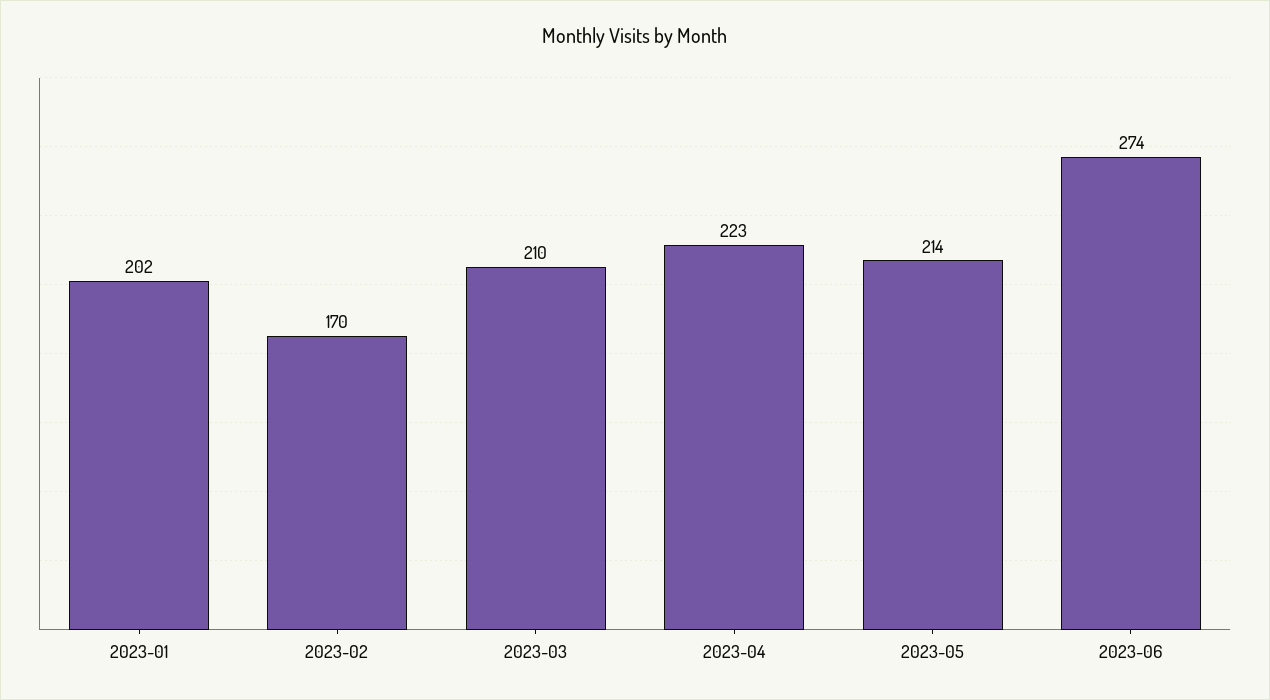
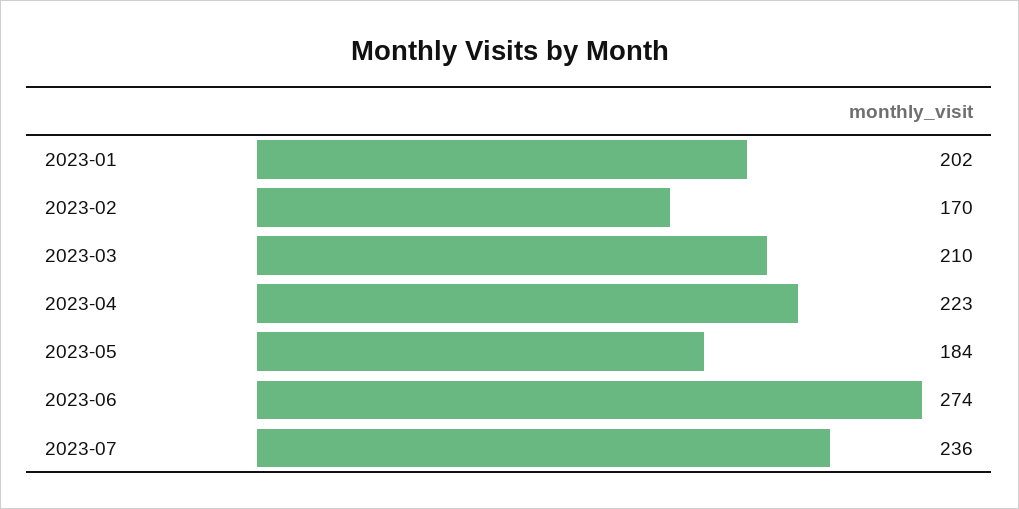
2023-05: 214 -> 184
2023-07: none -> 236

